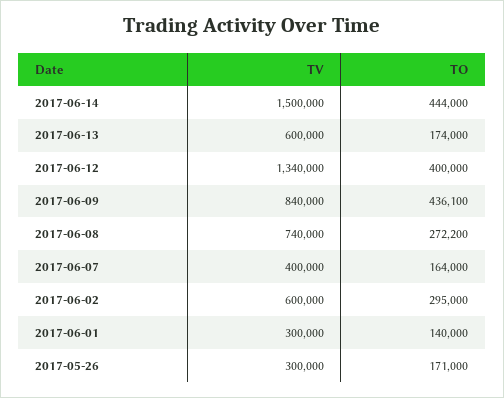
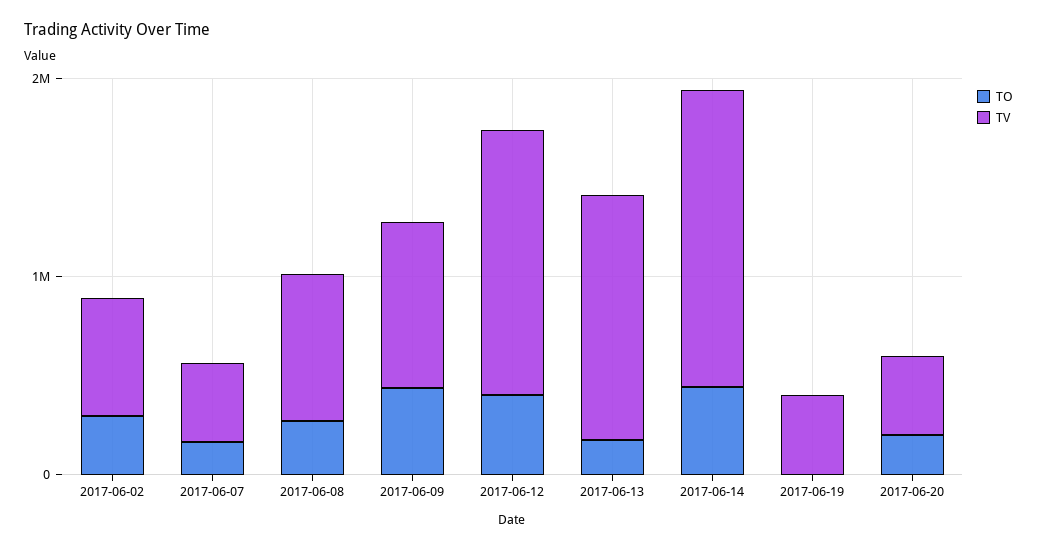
TV, 2017-06-13: 600000 -> 1200000
TV, 2017-06-01: 300000 -> none
TO, 2017-06-01: 140000 -> none
TV, 2017-05-26: 300000 -> none
TO, 2017-05-26: 171000 -> none
TO, 2017-06-19: none -> 0
TV, 2017-06-19: none -> 400000
TO, 2017-06-20: none -> 200000
TV, 2017-06-20: none -> 400000

